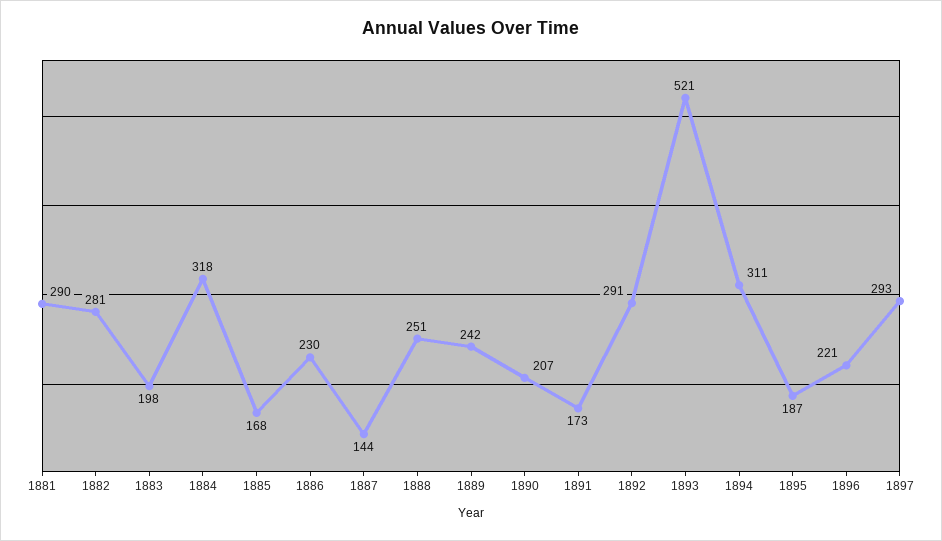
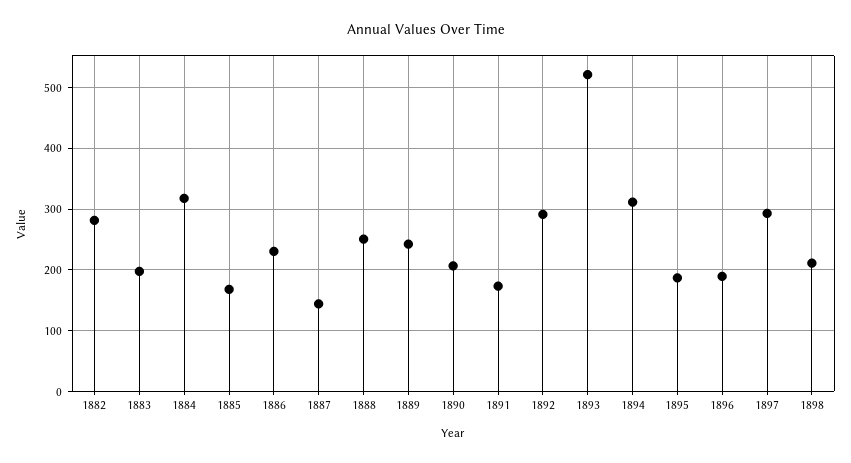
1881: 290 -> none
1896: 221 -> 190
1898: none -> 210

